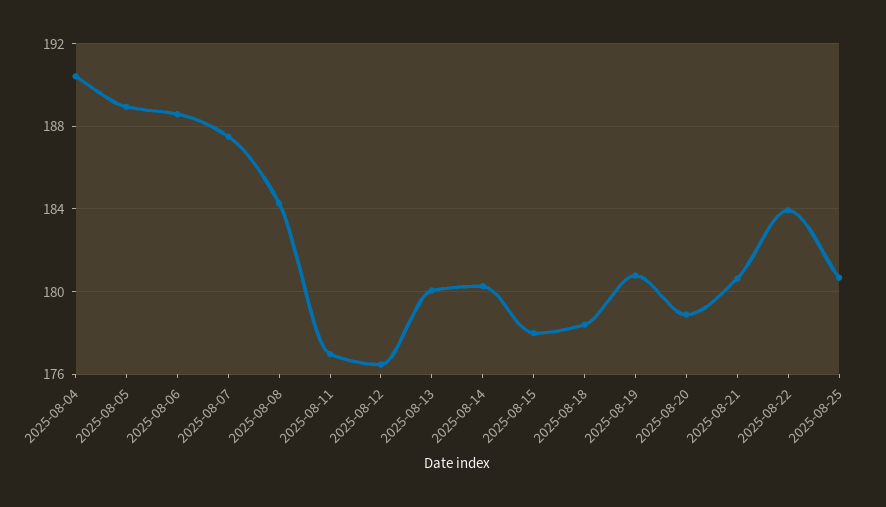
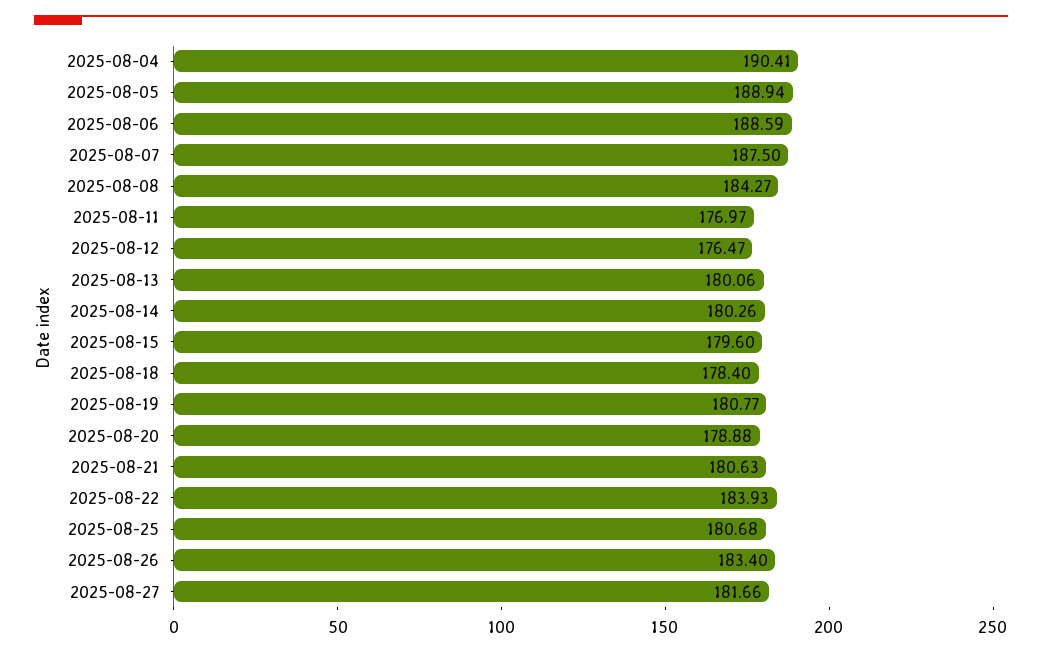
2025-08-15: 178 -> 179.6
2025-08-26: none -> 183.4
2025-08-27: none -> 181.66

